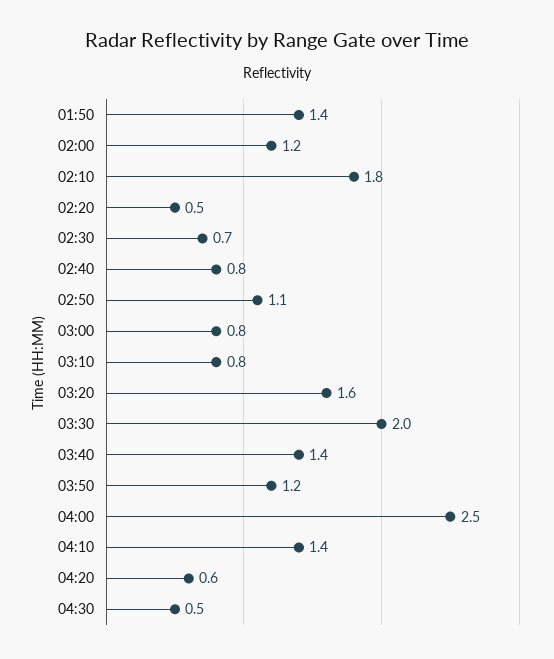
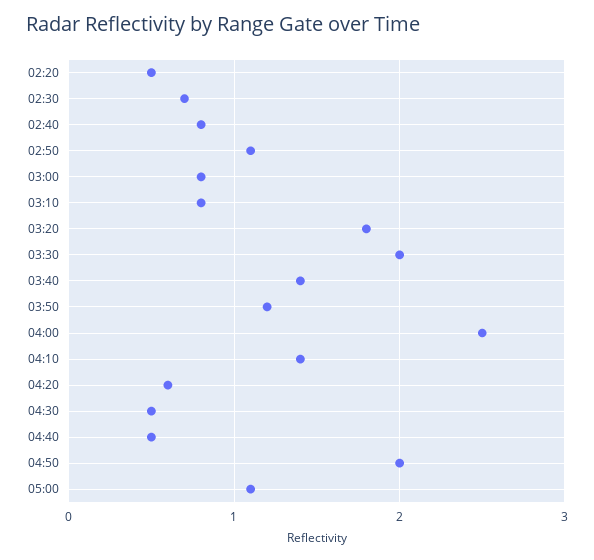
01:50: 1.4 -> none
02:00: 1.2 -> none
02:10: 1.8 -> none
03:20: 1.6 -> 1.8
04:40: none -> 0.5
04:50: none -> 2
05:00: none -> 1.1

